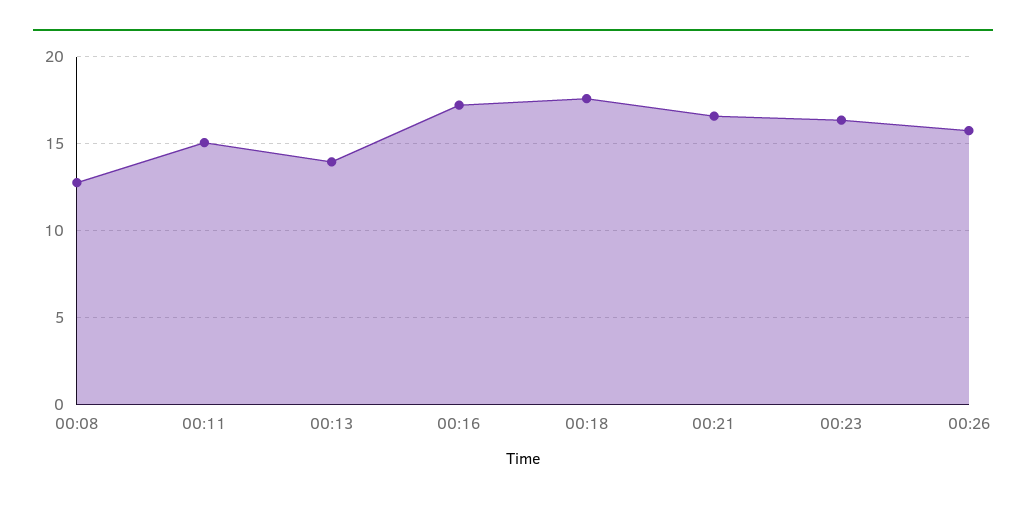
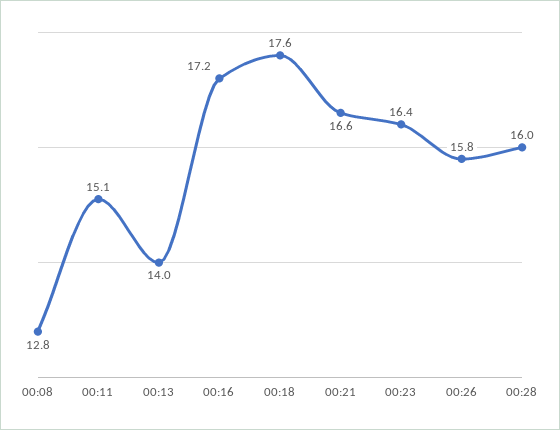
00:28: none -> 16

